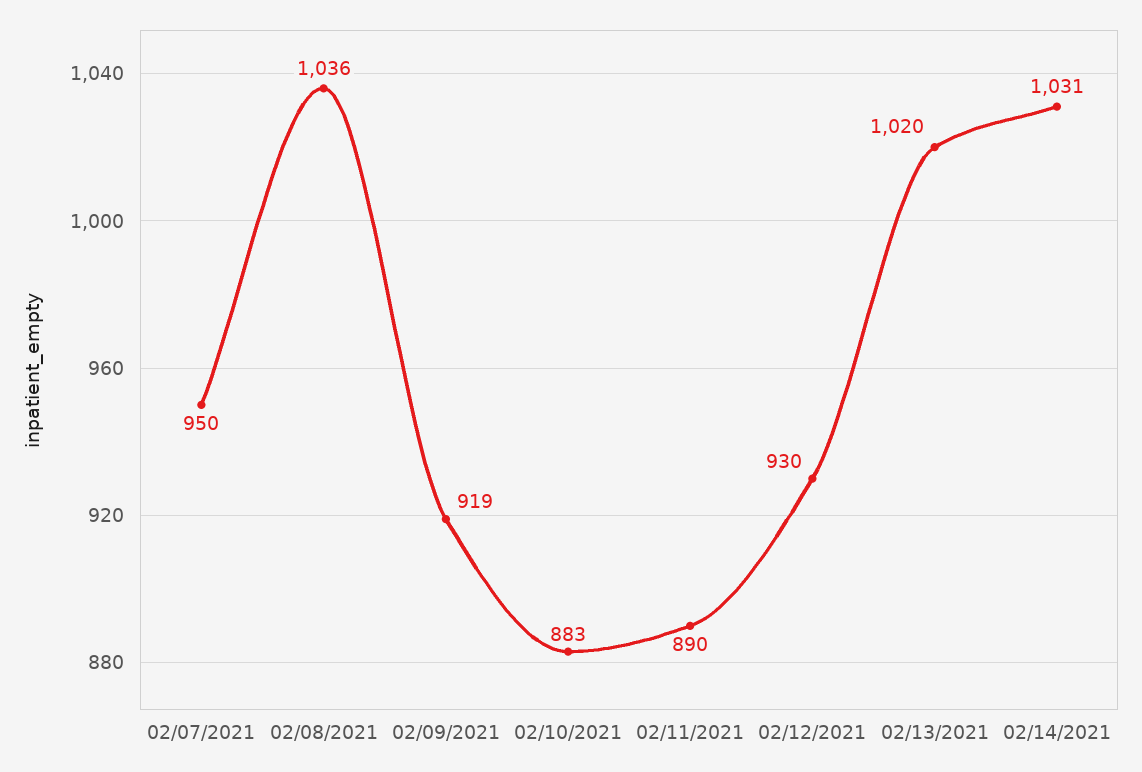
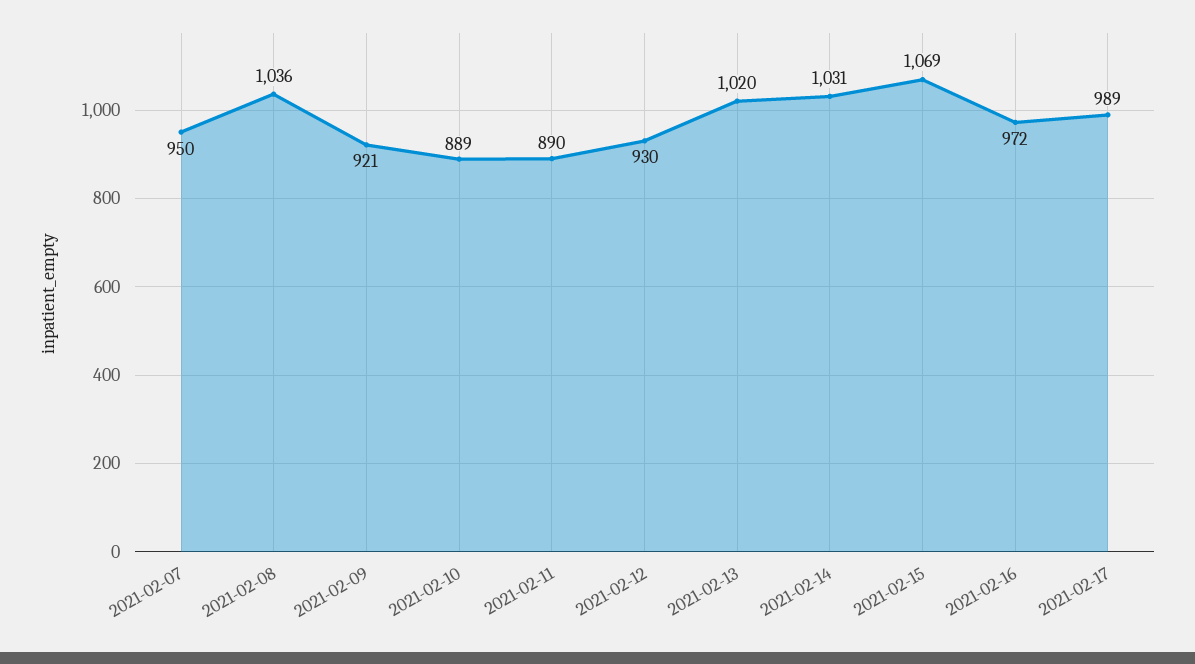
02/09/2021: 919 -> 921
02/10/2021: 883 -> 889
2021-02-15: none -> 1069
2021-02-16: none -> 972
2021-02-17: none -> 989

